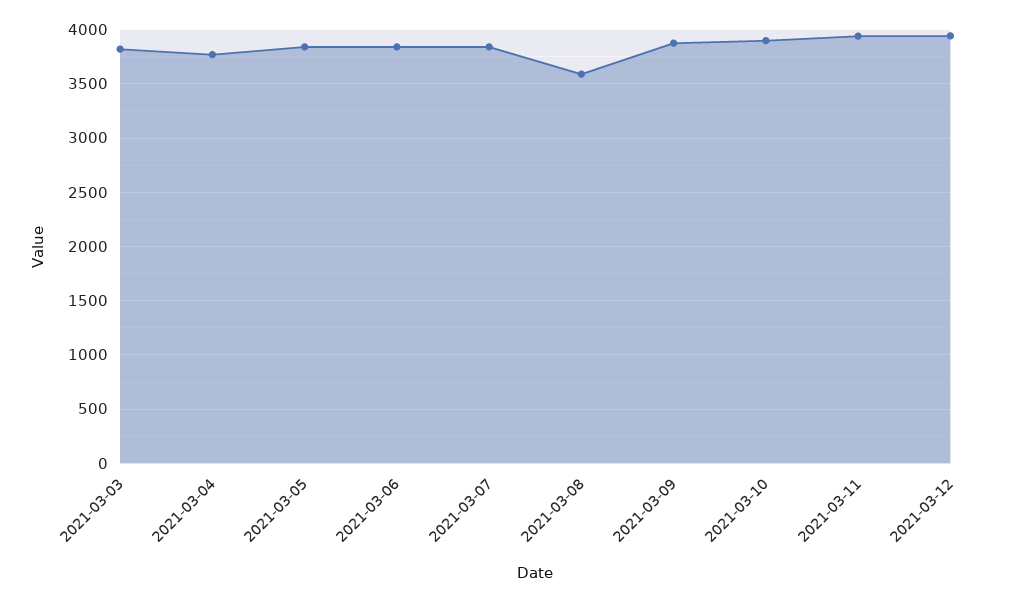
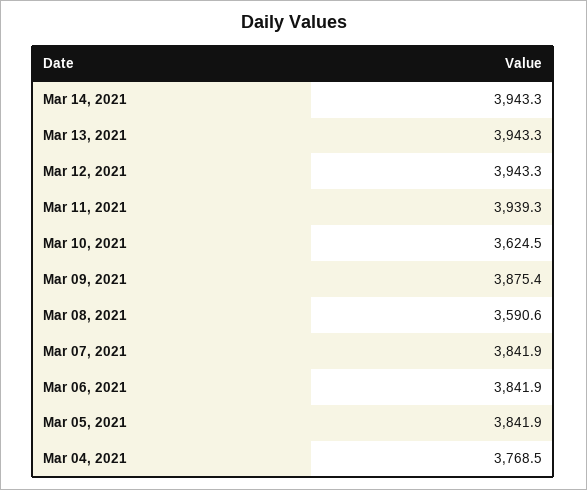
2021-03-03: 3800 -> none
2021-03-10: 3900 -> 3624.5
Mar 14, 2021: none -> 3943.3
Mar 13, 2021: none -> 3943.3

